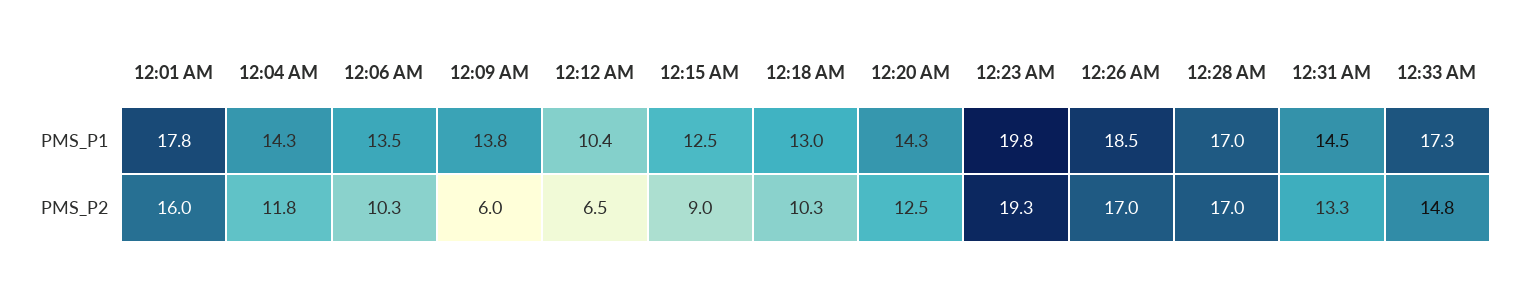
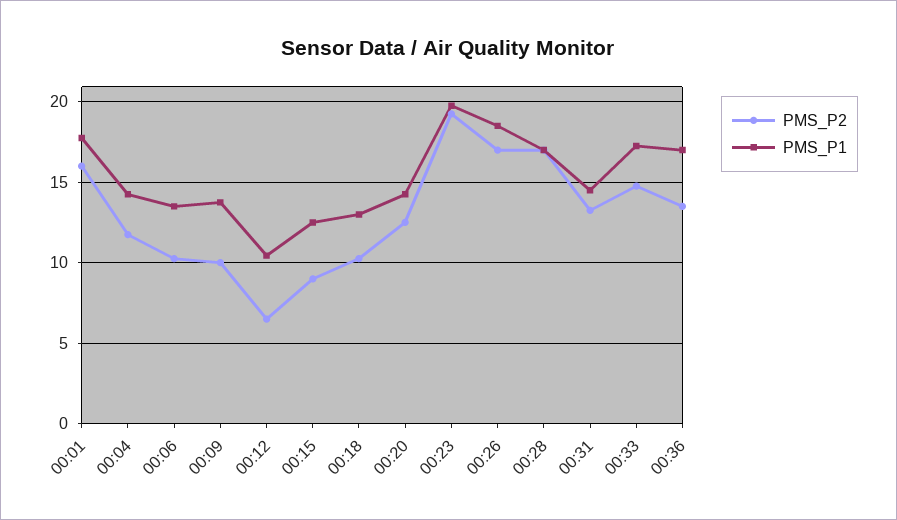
PMS_P2, 12:09 AM: 6 -> 10
PMS_P2, 00:36: none -> 13.5
PMS_P1, 00:36: none -> 17

